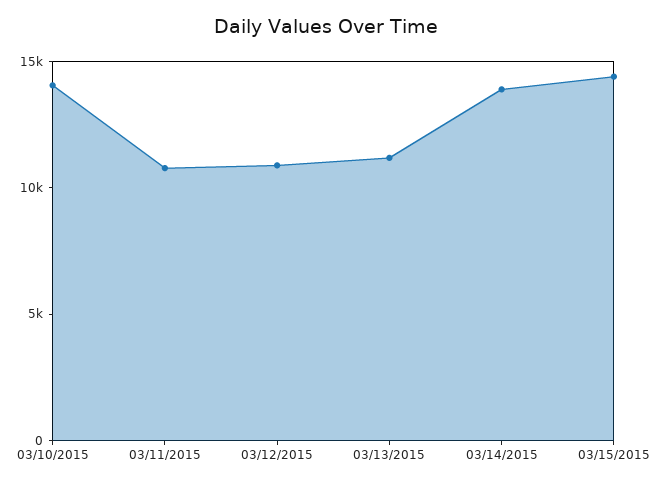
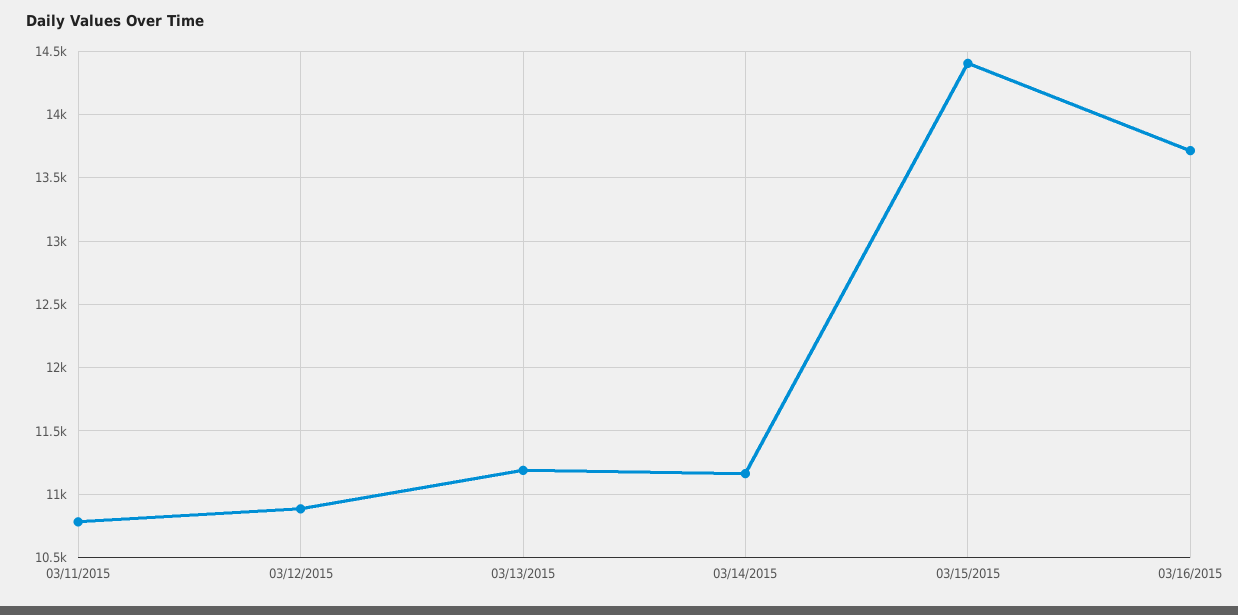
03/10/2015: 14000 -> none
03/14/2015: 14000 -> 11150
03/16/2015: none -> 13700

